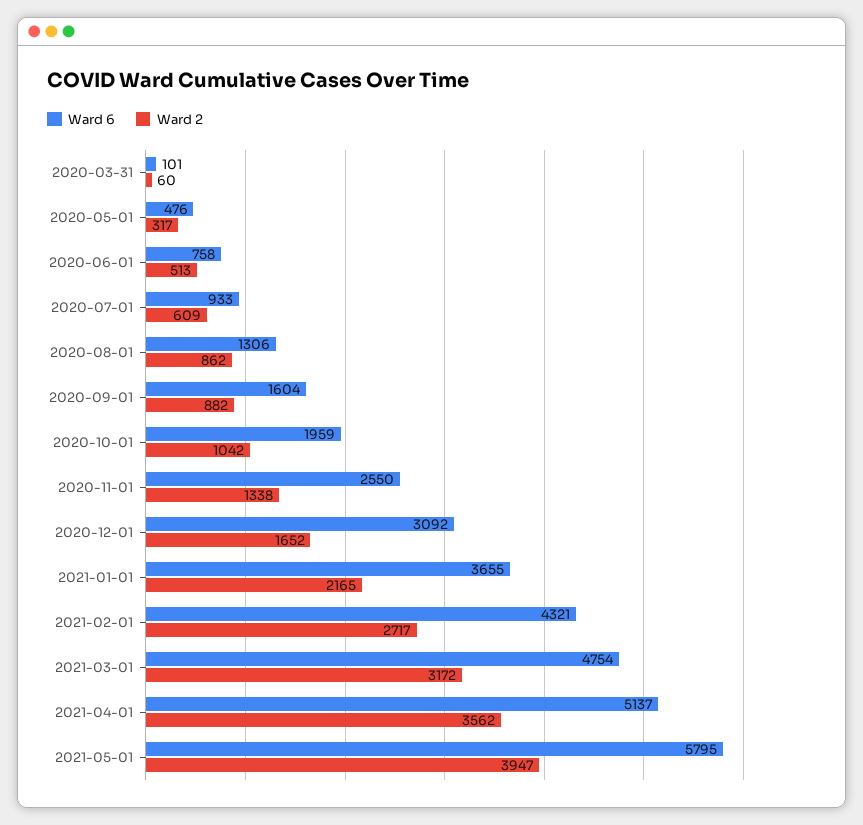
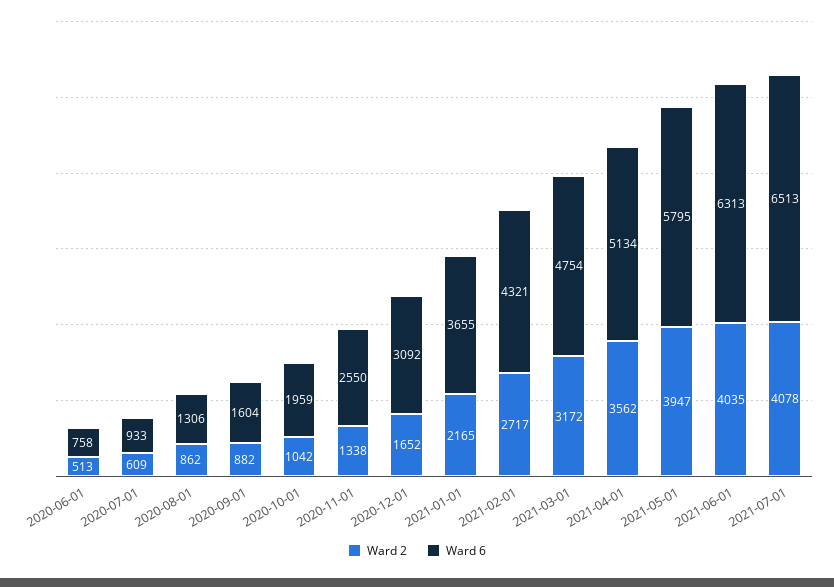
Ward 6, 2020-03-31: 101 -> none
Ward 2, 2020-03-31: 60 -> none
Ward 6, 2020-05-01: 476 -> none
Ward 2, 2020-05-01: 317 -> none
Ward 6, 2021-04-01: 5137 -> 5134
Ward 2, 2021-06-01: none -> 4035
Ward 6, 2021-06-01: none -> 6313
Ward 2, 2021-07-01: none -> 4078
Ward 6, 2021-07-01: none -> 6513

